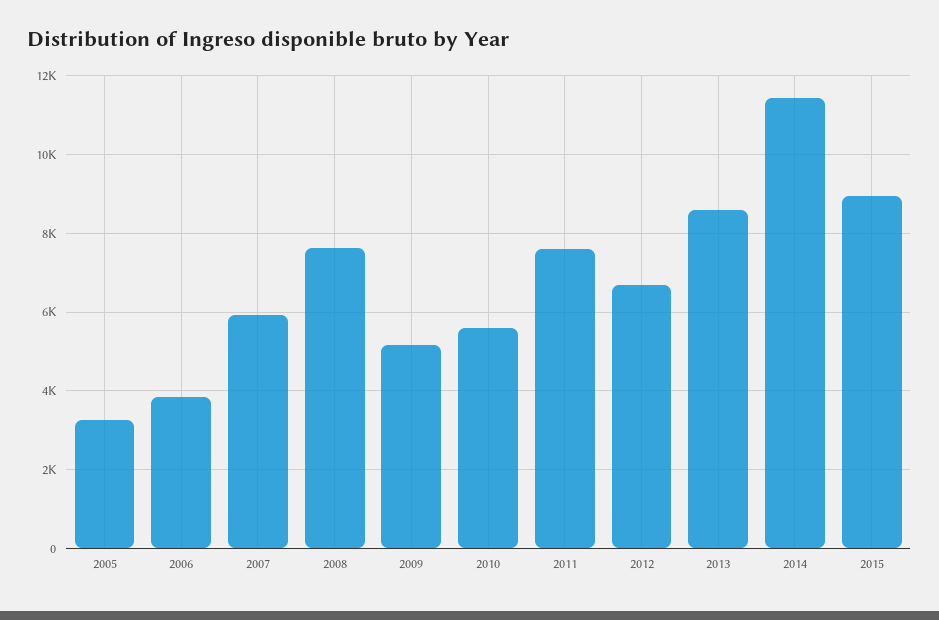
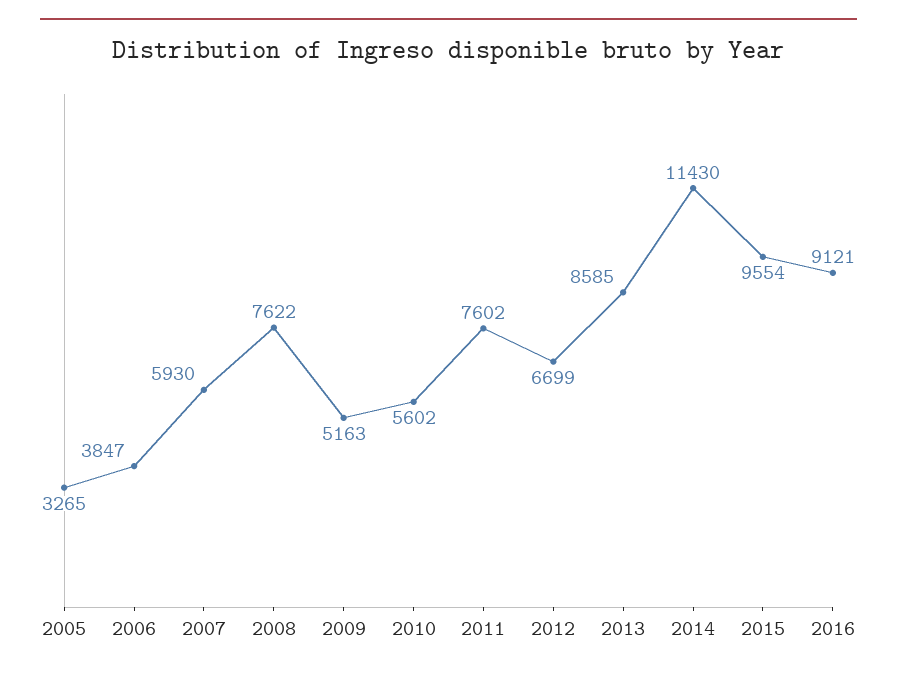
2015: 9000 -> 9554
2016: none -> 9121

